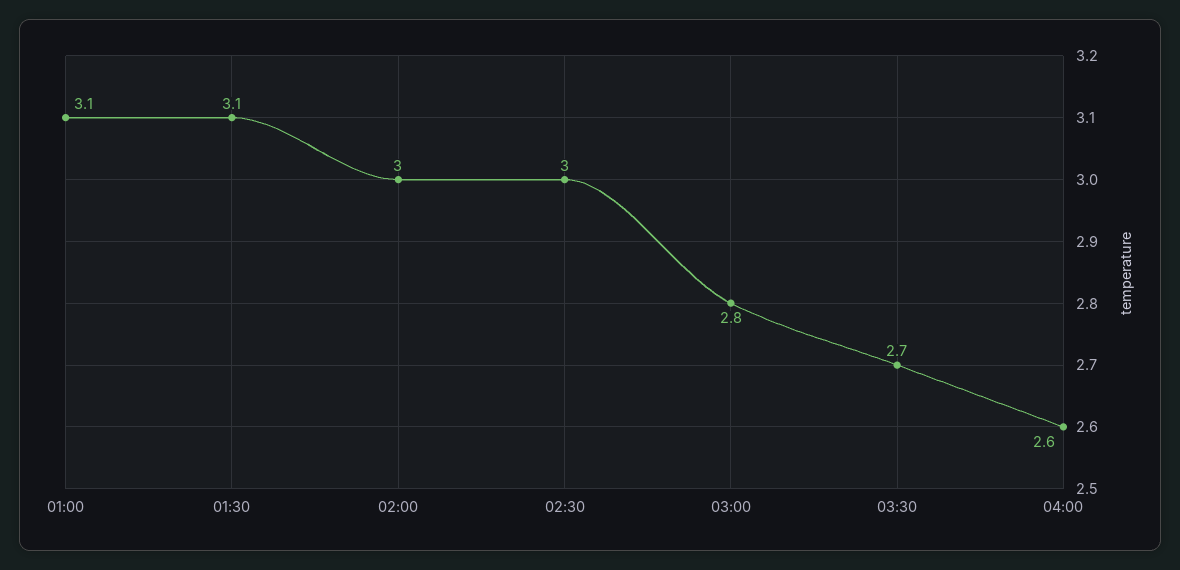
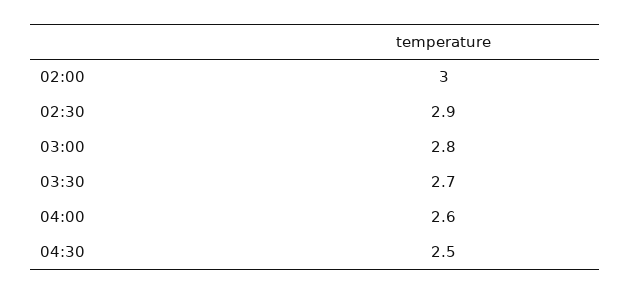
01:00: 3.1 -> none
01:30: 3.1 -> none
02:30: 3 -> 2.9
04:30: none -> 2.5

